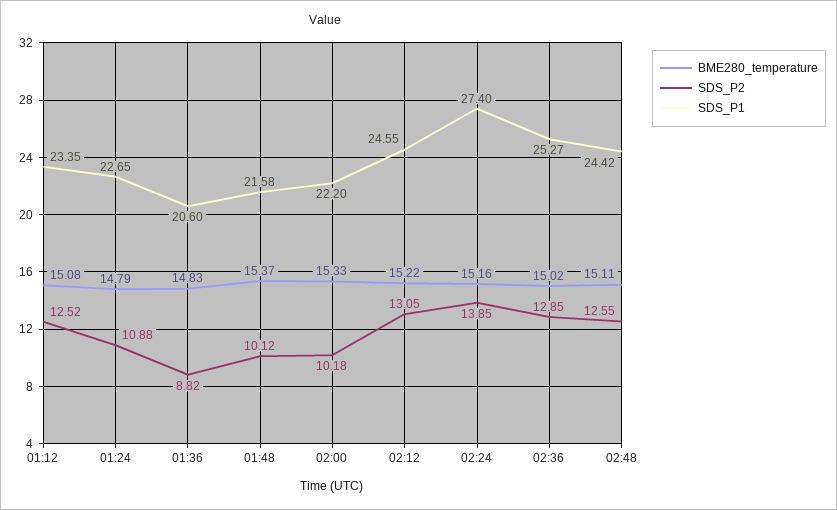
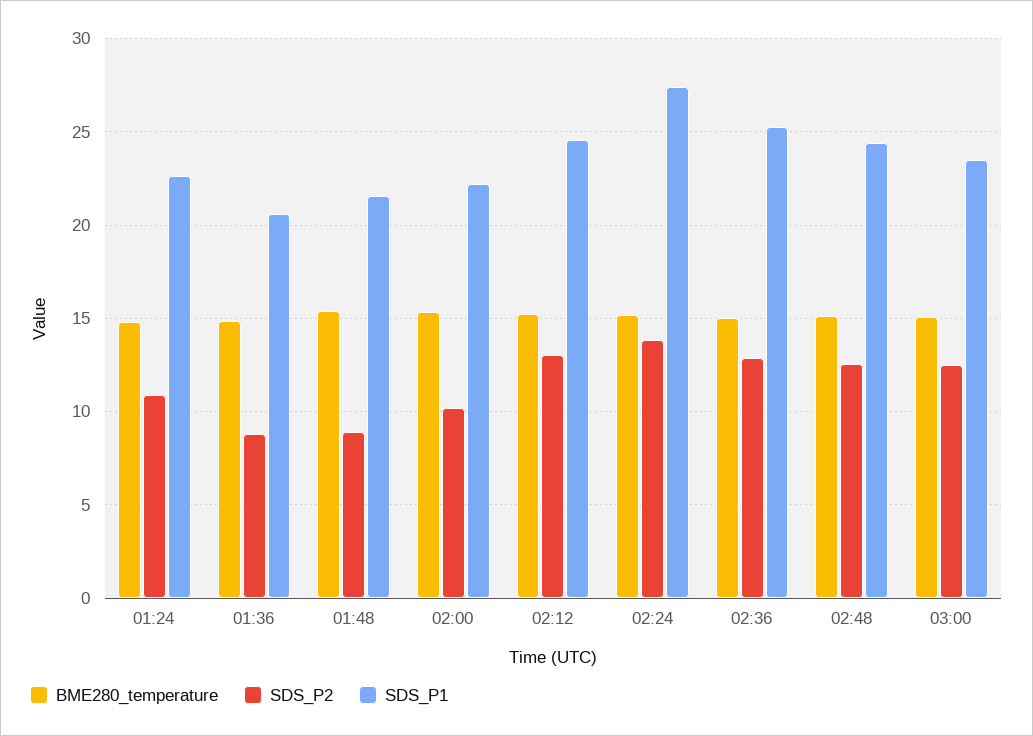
BME280_temperature, 01:12: 15.08 -> none
SDS_P2, 01:12: 12.52 -> none
SDS_P1, 01:12: 23.35 -> none
SDS_P2, 01:48: 10.12 -> 9
BME280_temperature, 03:00: none -> 15
SDS_P2, 03:00: none -> 12.5
SDS_P1, 03:00: none -> 23.5

